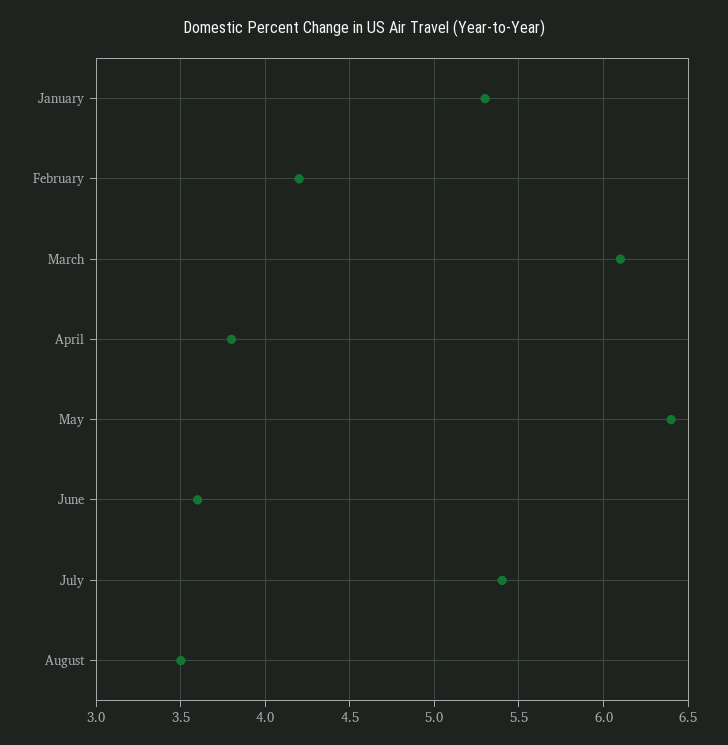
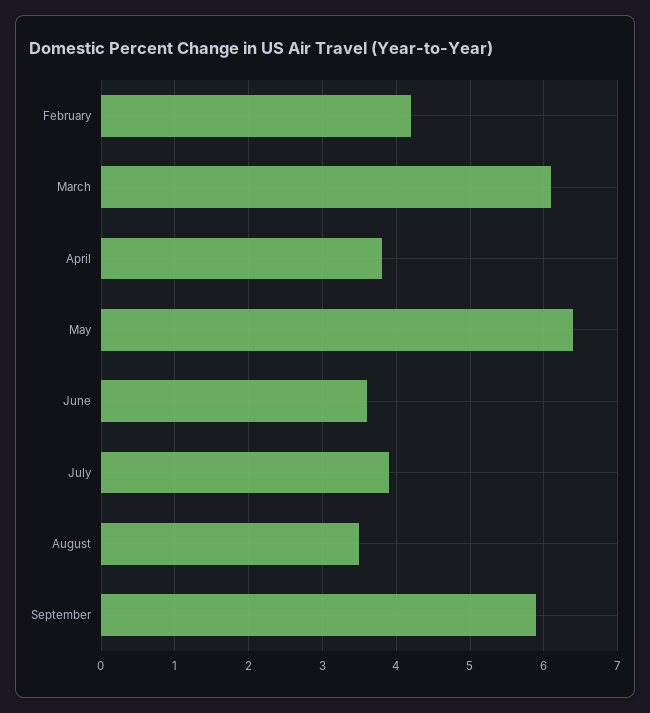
January: 5.3 -> none
July: 5.4 -> 3.9
September: none -> 5.9

